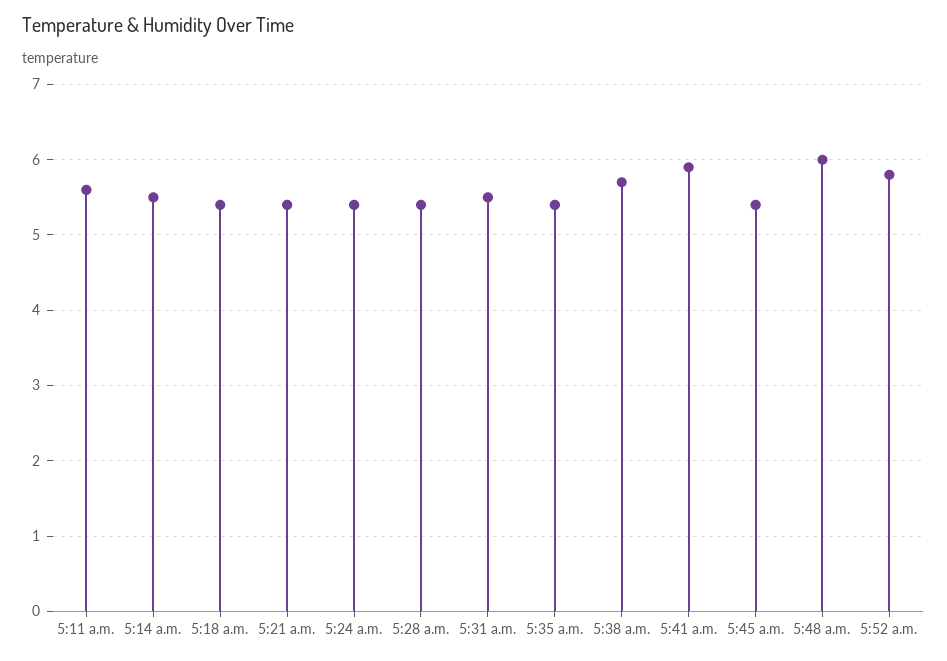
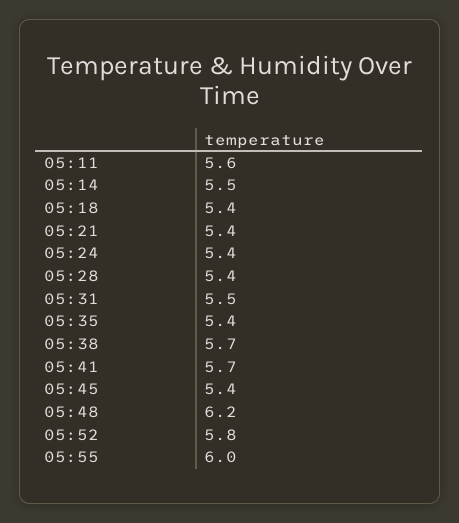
5:41 a.m.: 5.9 -> 5.7
5:48 a.m.: 6 -> 6.2
05:55: none -> 6

